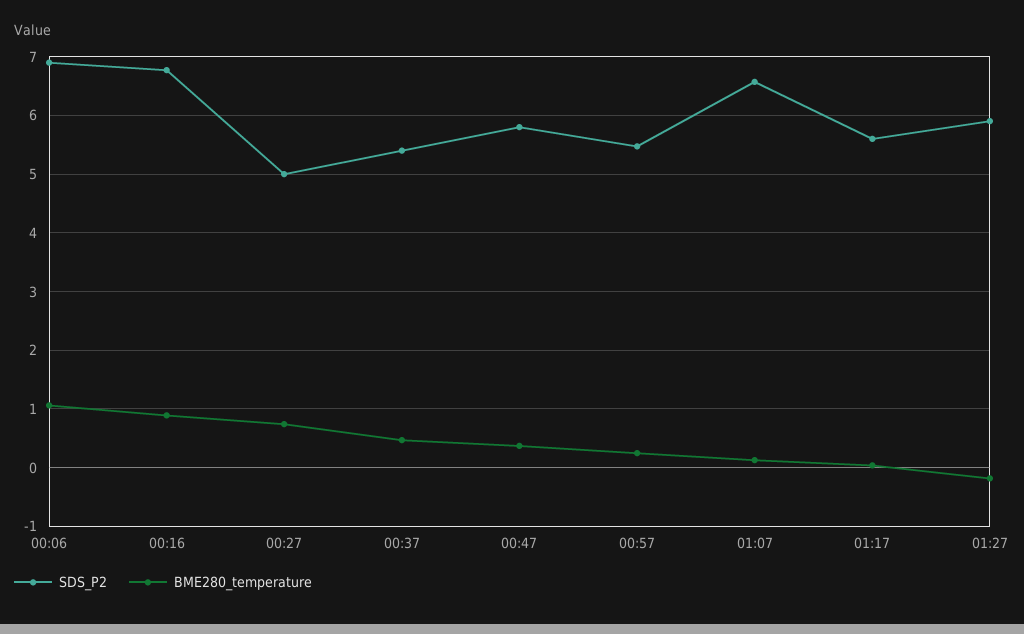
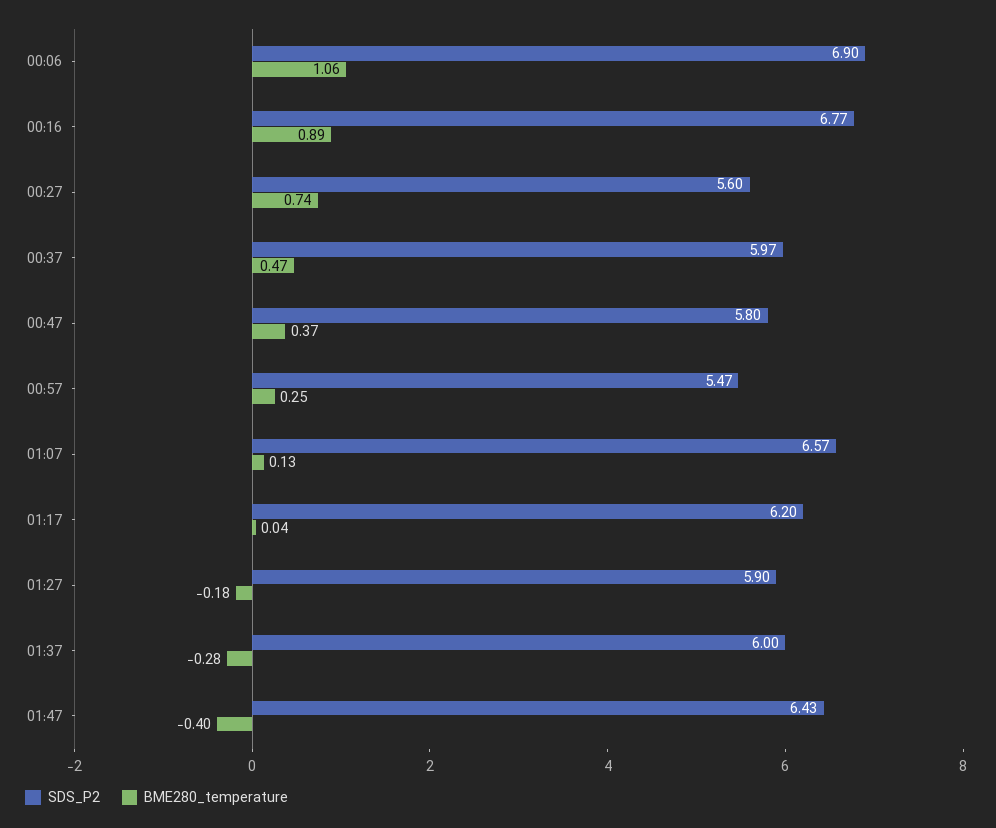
SDS_P2, 00:27: 5 -> 5.6
SDS_P2, 00:37: 5.4 -> 5.97
SDS_P2, 01:17: 5.6 -> 6.2
SDS_P2, 01:37: none -> 6
BME280_temperature, 01:37: none -> -0.28
SDS_P2, 01:47: none -> 6.43
BME280_temperature, 01:47: none -> -0.4

